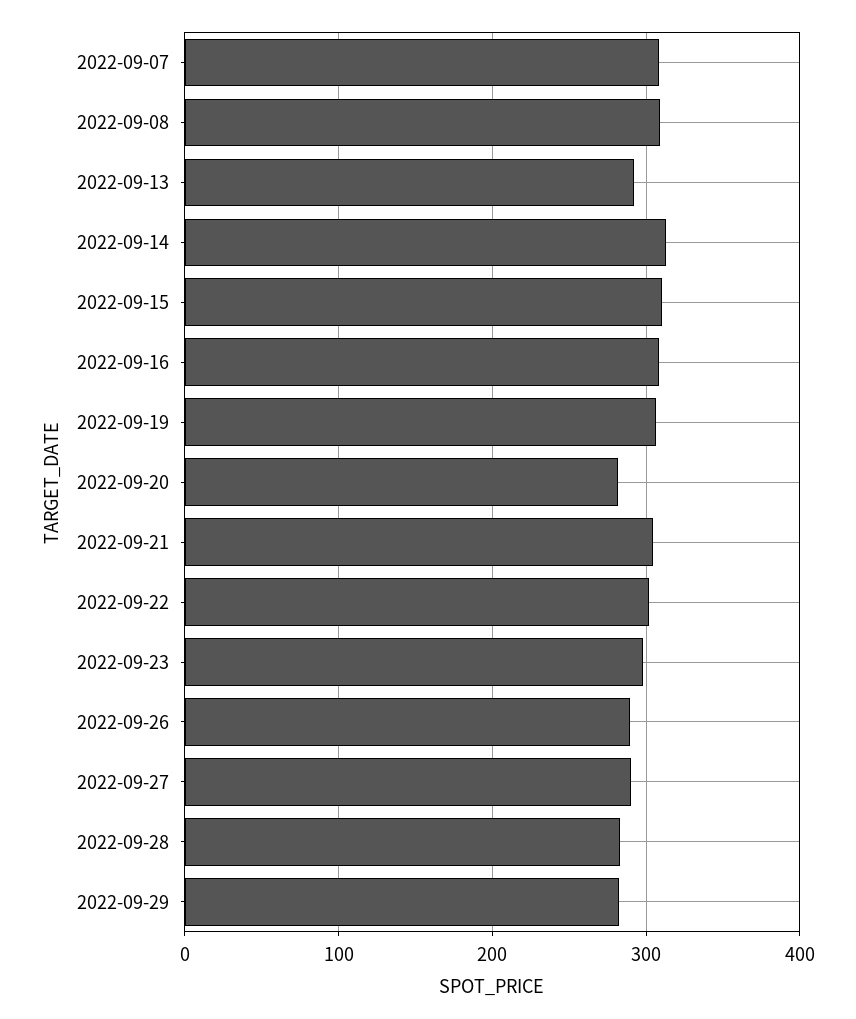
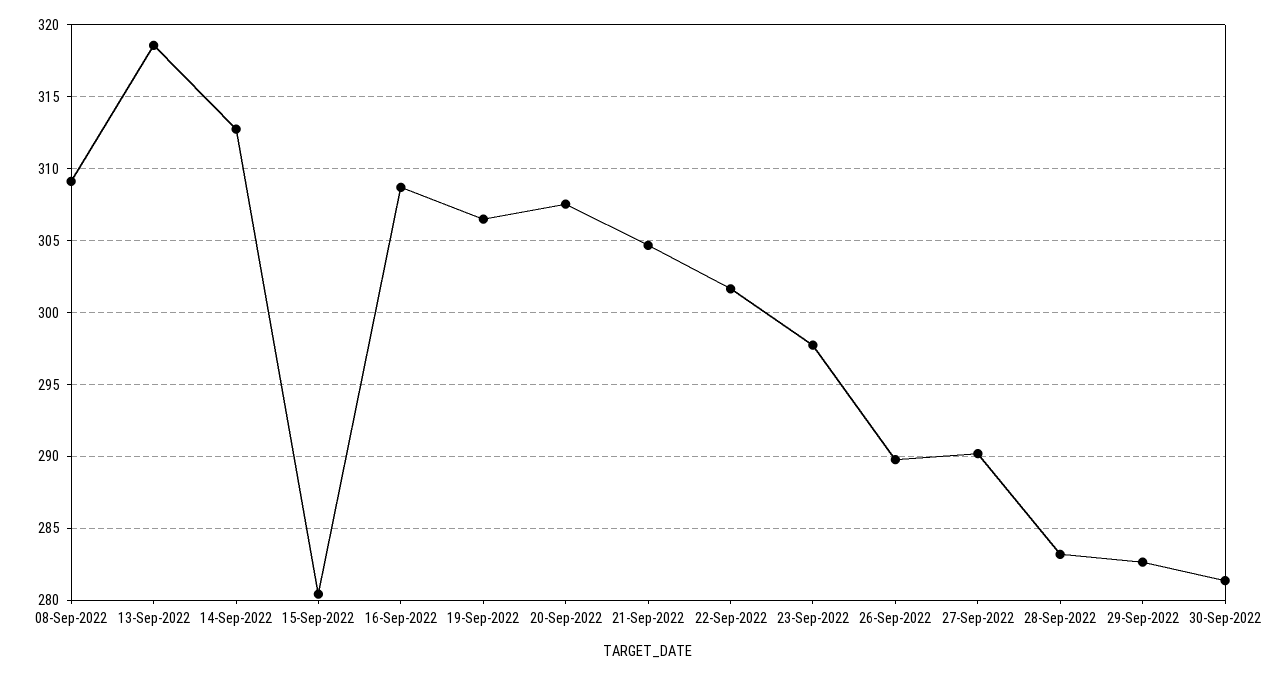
2022-09-07: 310 -> none
2022-09-13: 290 -> 318.5
2022-09-15: 310 -> 280.5
2022-09-20: 280 -> 307.5
30-Sep-2022: none -> 281.5

